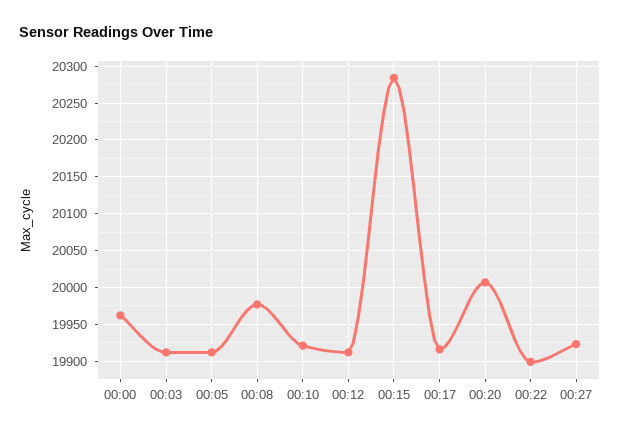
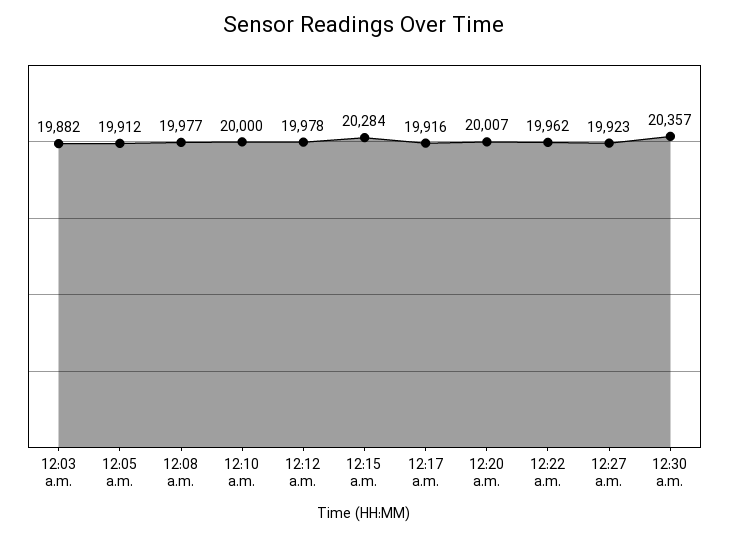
00:00: 19960 -> none
00:03: 19910 -> 19882
00:10: 19920 -> 20000
00:12: 19910 -> 19978
00:22: 19900 -> 19962
12:30 a.m.: none -> 20357

